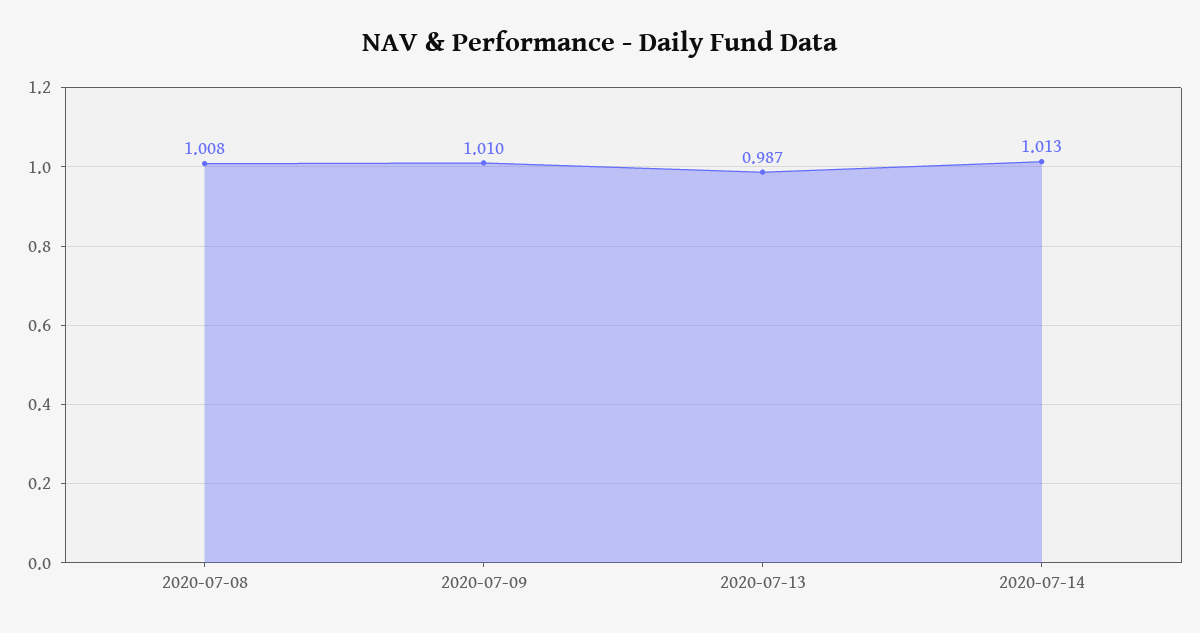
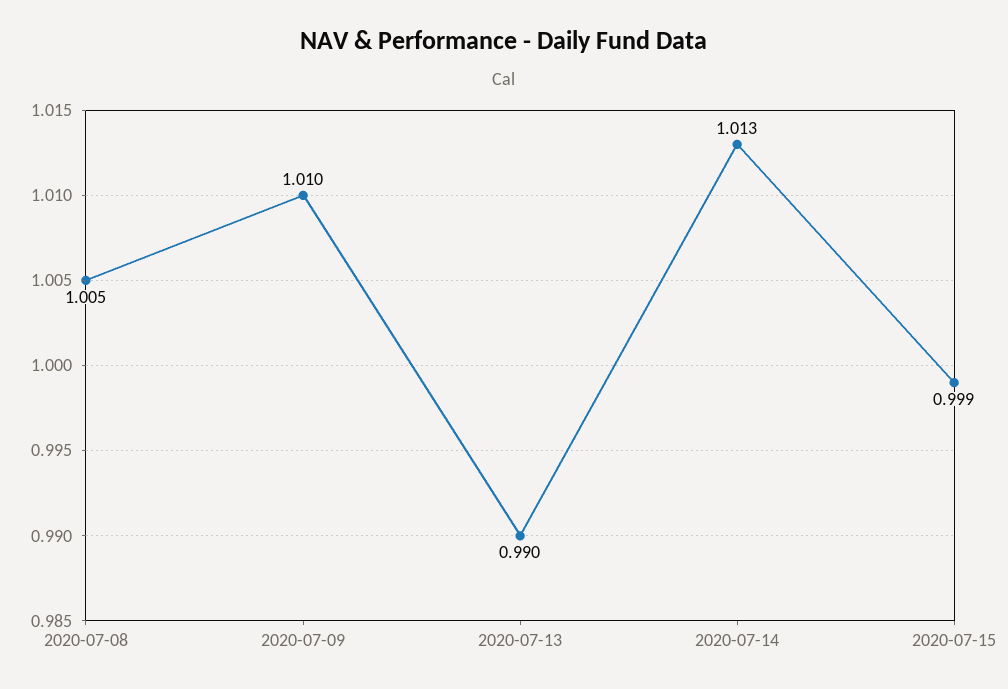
2020-07-08: 1.008 -> 1.005
2020-07-13: 0.987 -> 0.99
2020-07-15: none -> 0.999

